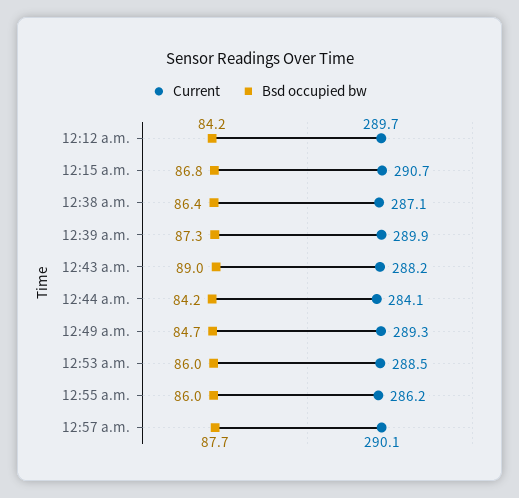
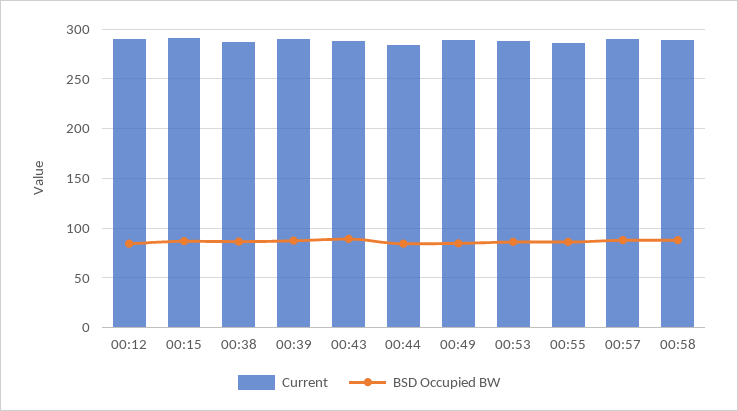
Current, 00:58: none -> 290
Bsd occupied bw, 00:58: none -> 90

